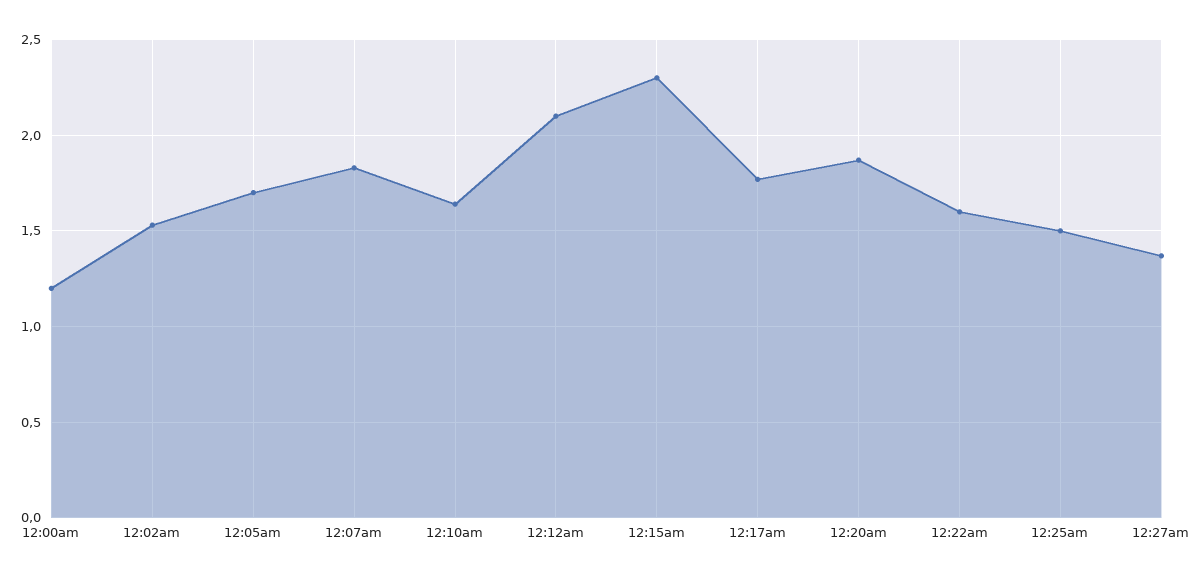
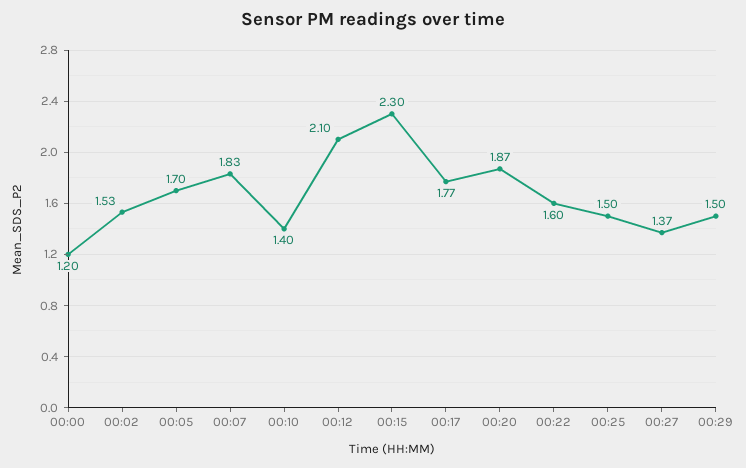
12:10am: 1.65 -> 1.4
00:29: none -> 1.5

